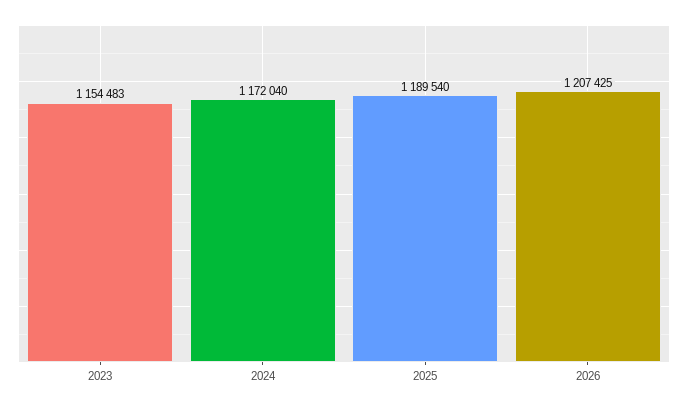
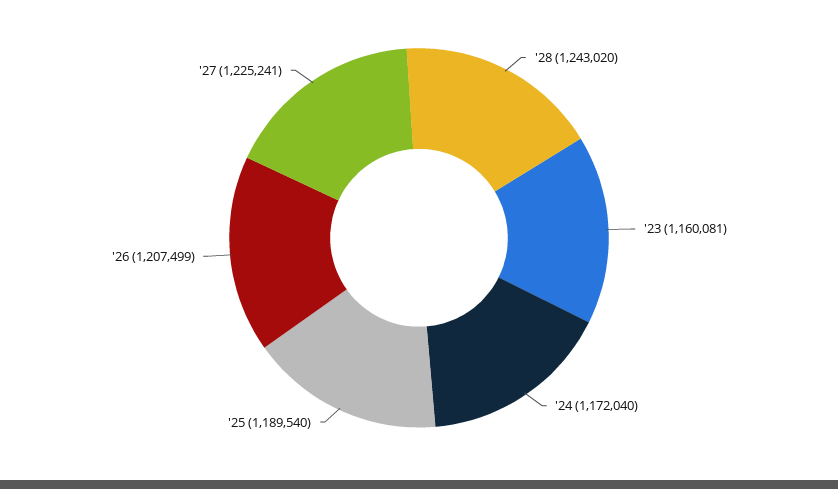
2023: 1154483 -> 1160081
2026: 1207425 -> 1207499
'28: none -> 1243020
'27: none -> 1225241

